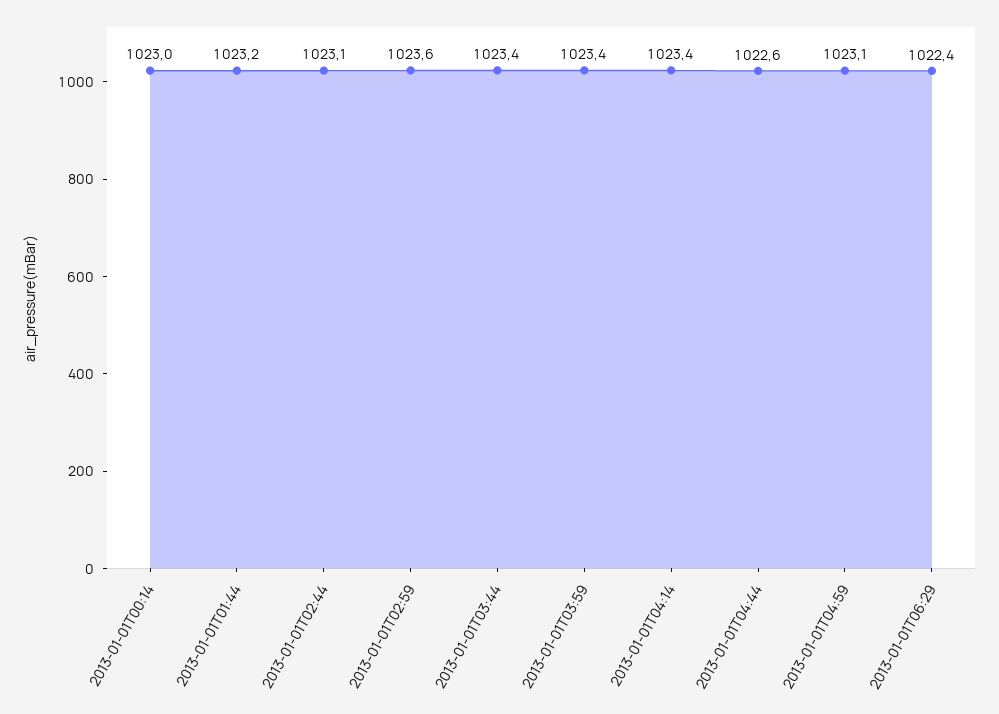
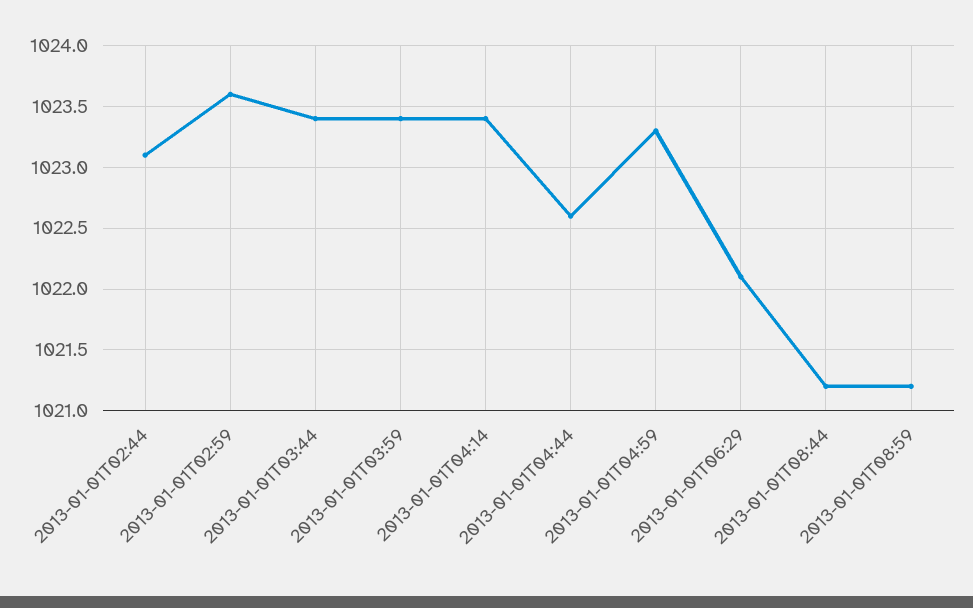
2013-01-01T00:14: 1023 -> none
2013-01-01T01:44: 1023.2 -> none
2013-01-01T04:59: 1023.1 -> 1023.3
2013-01-01T06:29: 1022.4 -> 1022.1
2013-01-01T08:44: none -> 1021.2
2013-01-01T08:59: none -> 1021.2

